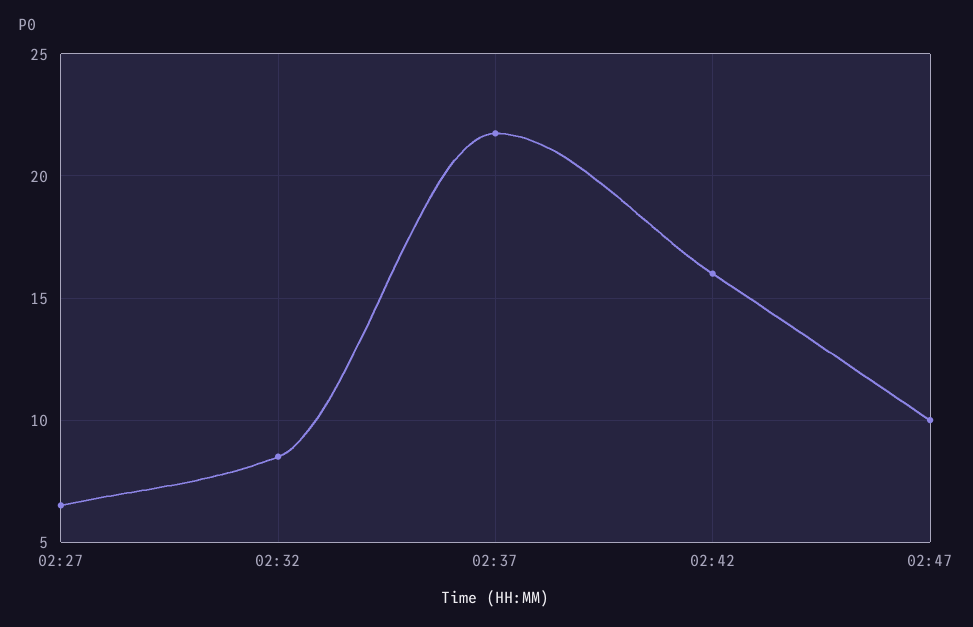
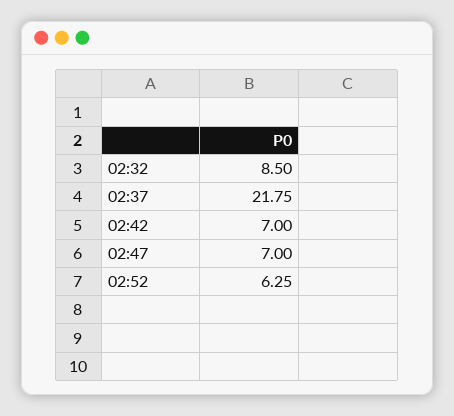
02:27: 6.5 -> none
02:42: 16 -> 7
02:47: 10 -> 7
02:52: none -> 6.25

